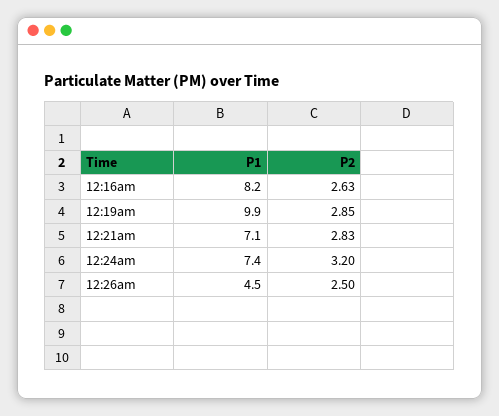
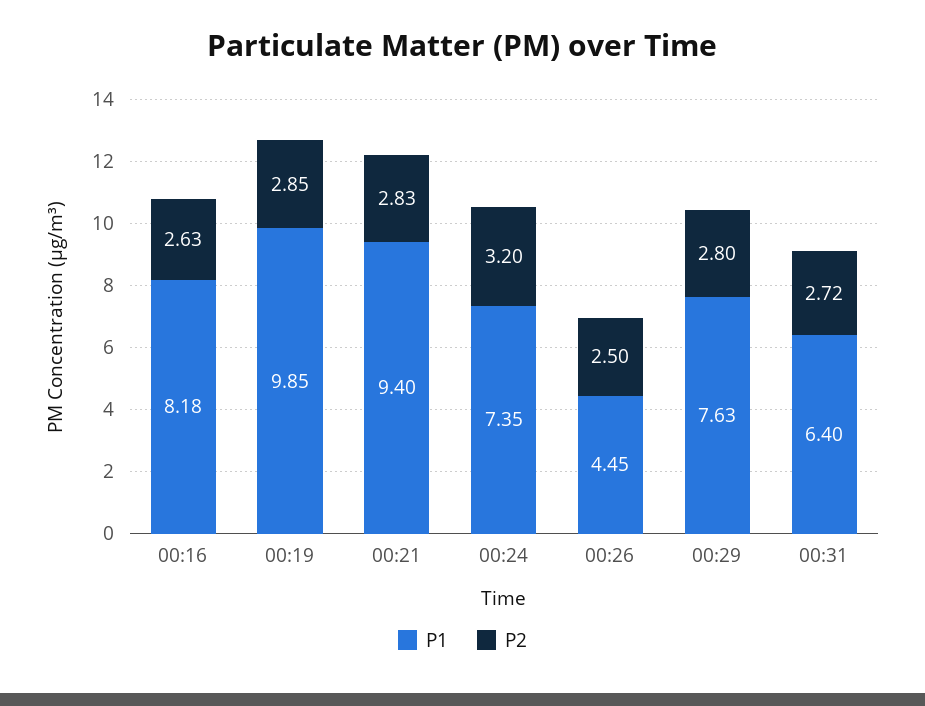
P1, 12:21am: 7.1 -> 9.4
P1, 00:29: none -> 7.63
P2, 00:29: none -> 2.8
P1, 00:31: none -> 6.4
P2, 00:31: none -> 2.72

